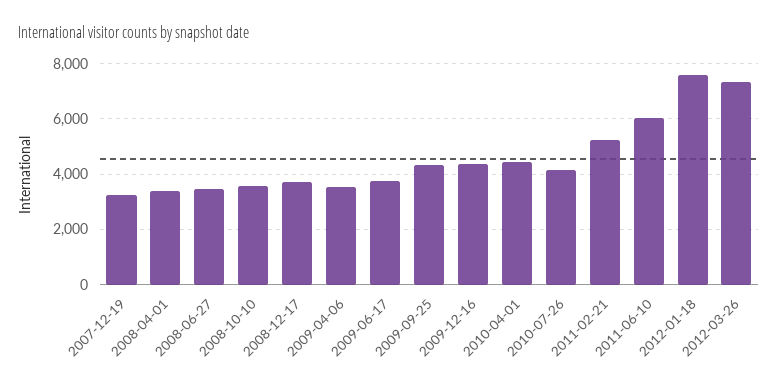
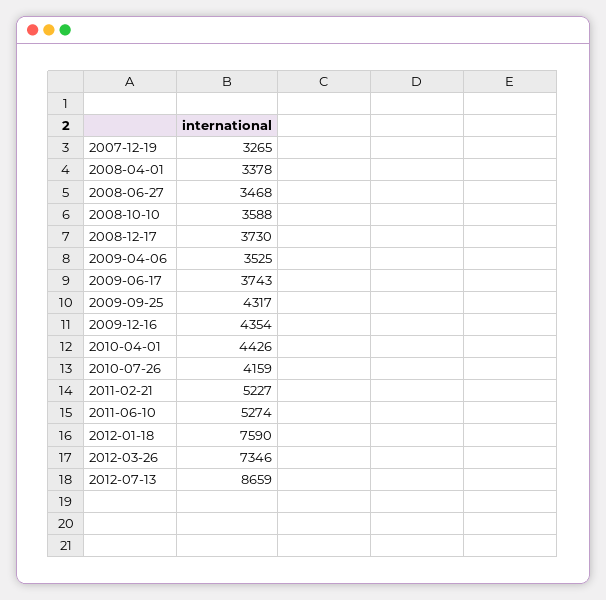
2011-06-10: 6000 -> 5274
2012-07-13: none -> 8659

